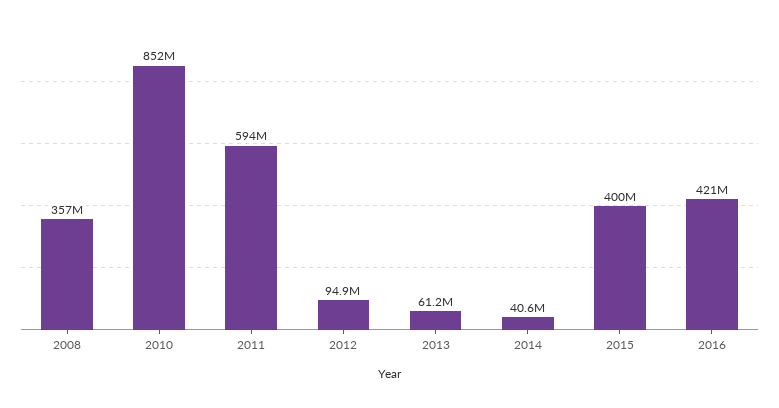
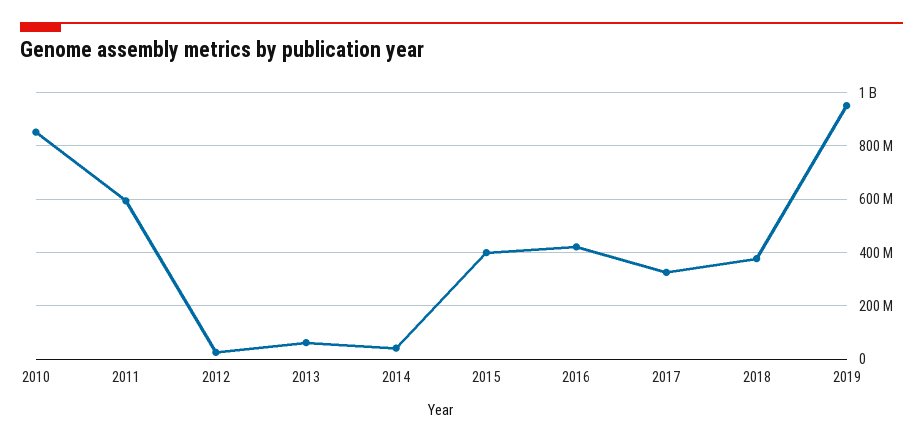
2008: 357000000 -> none
2012: 94900000 -> 25000000
2017: none -> 325000000
2018: none -> 375000000
2019: none -> 950000000

